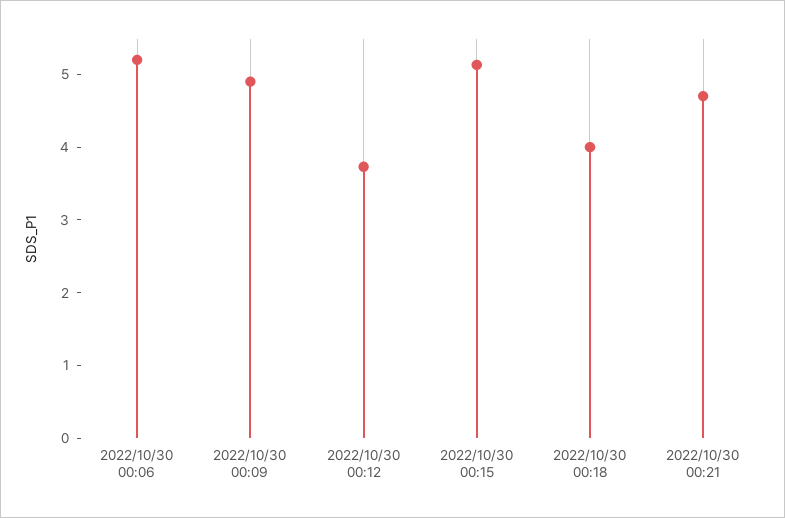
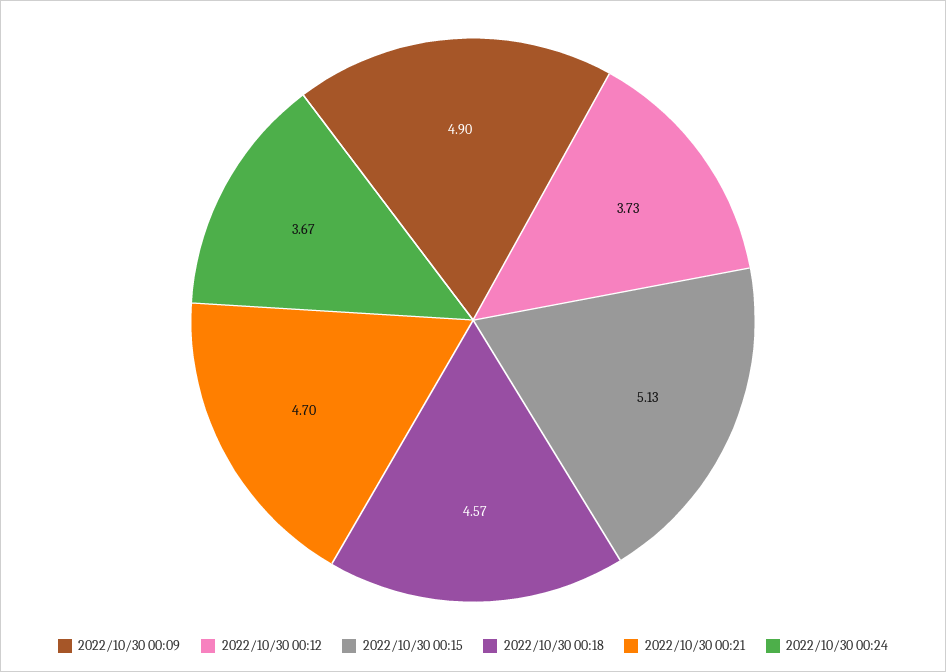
2022/10/30 00:06: 5.2 -> none
2022/10/30 00:18: 4 -> 4.57
2022/10/30 00:24: none -> 3.67

